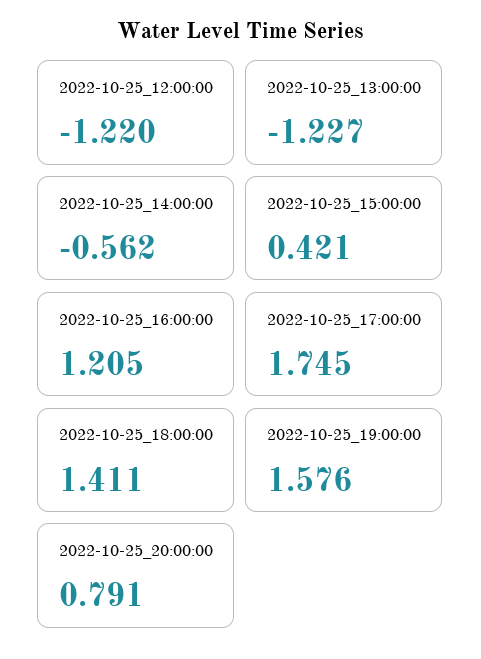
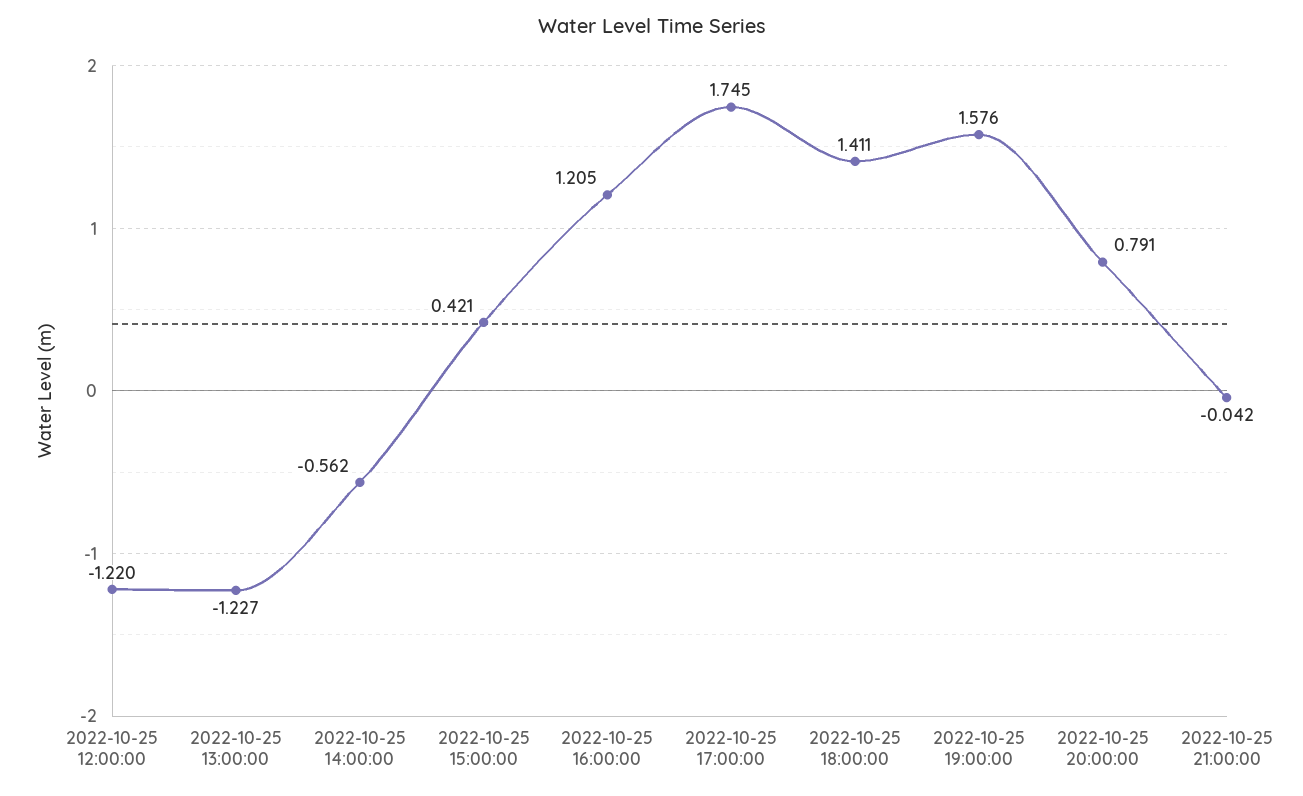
2022-10-25 21:00:00: none -> -0.042

